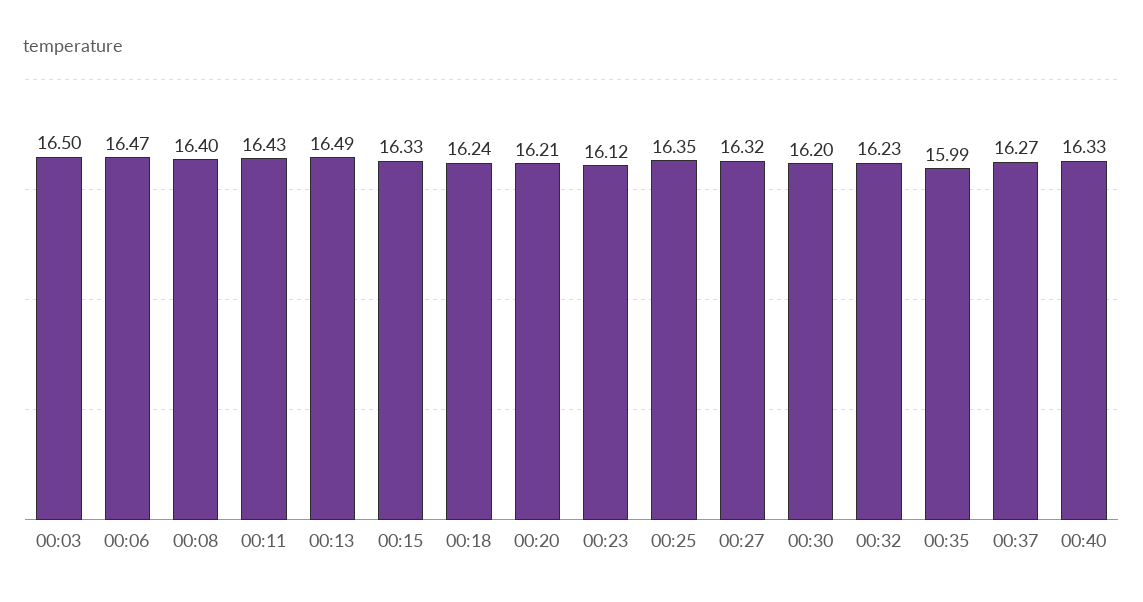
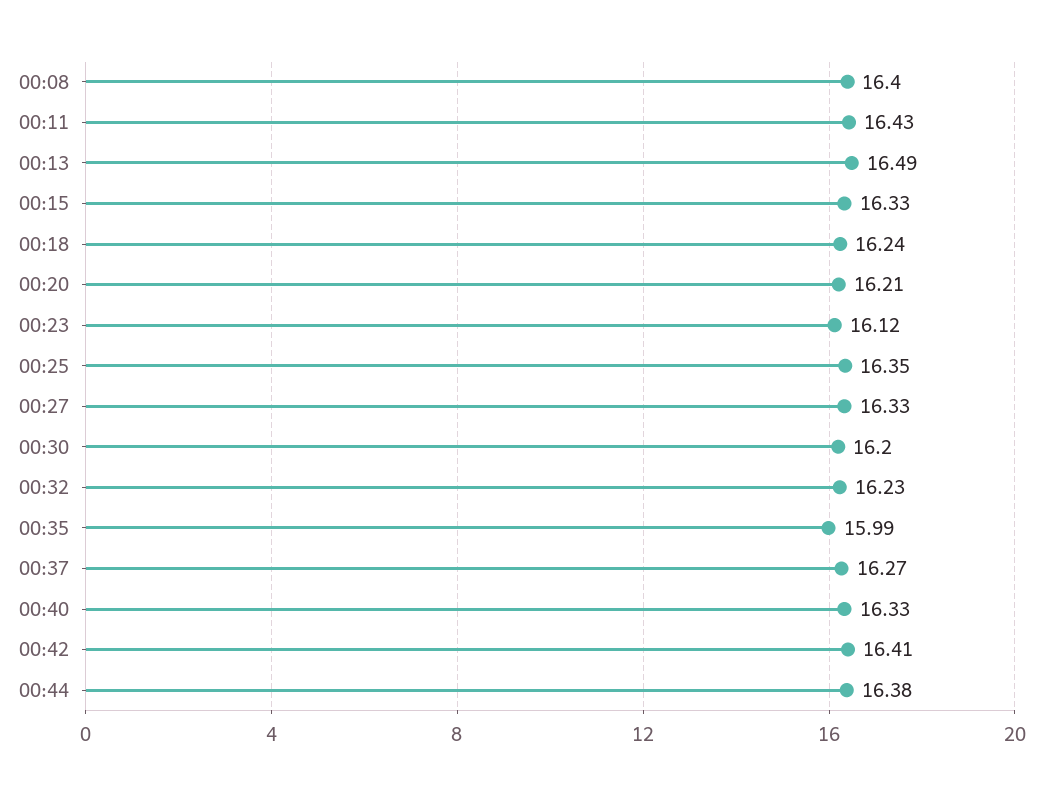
00:03: 16.5 -> none
00:06: 16.47 -> none
00:27: 16.32 -> 16.33
00:42: none -> 16.41
00:44: none -> 16.38

